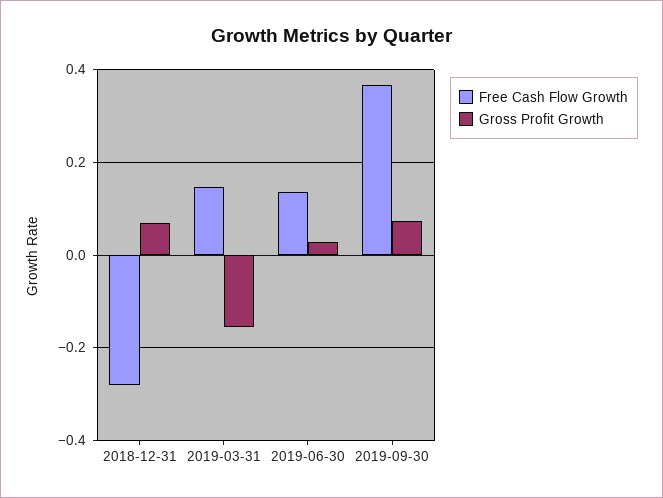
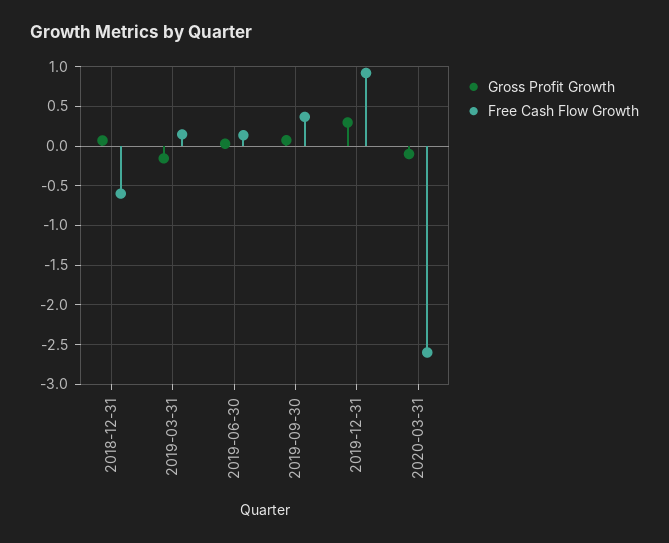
Free Cash Flow Growth, 2018-12-31: -0.28 -> -0.6
Gross Profit Growth, 2019-12-31: none -> 0.3
Free Cash Flow Growth, 2019-12-31: none -> 0.9
Gross Profit Growth, 2020-03-31: none -> -0.1
Free Cash Flow Growth, 2020-03-31: none -> -2.6

